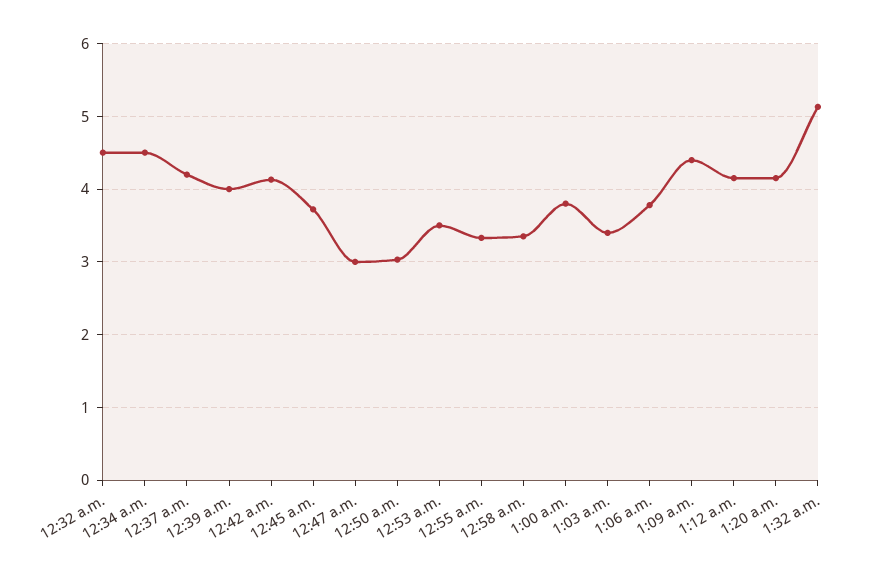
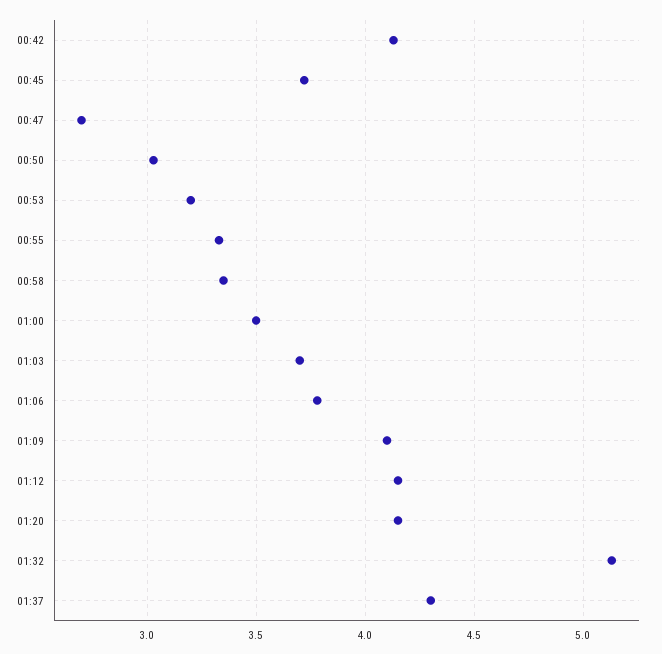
12:32 a.m.: 4.5 -> none
12:34 a.m.: 4.5 -> none
12:37 a.m.: 4.2 -> none
12:39 a.m.: 4 -> none
12:47 a.m.: 3 -> 2.7
12:53 a.m.: 3.5 -> 3.2
1:00 a.m.: 3.8 -> 3.5
1:03 a.m.: 3.4 -> 3.7
1:09 a.m.: 4.4 -> 4.1
01:37: none -> 4.3

